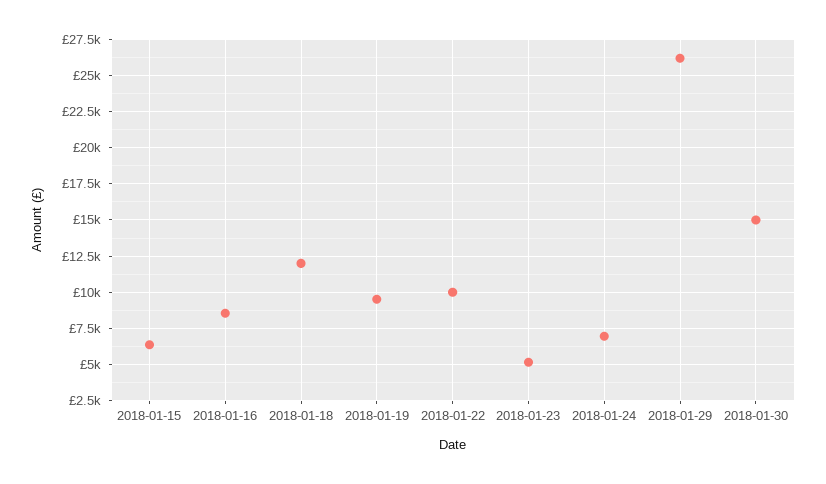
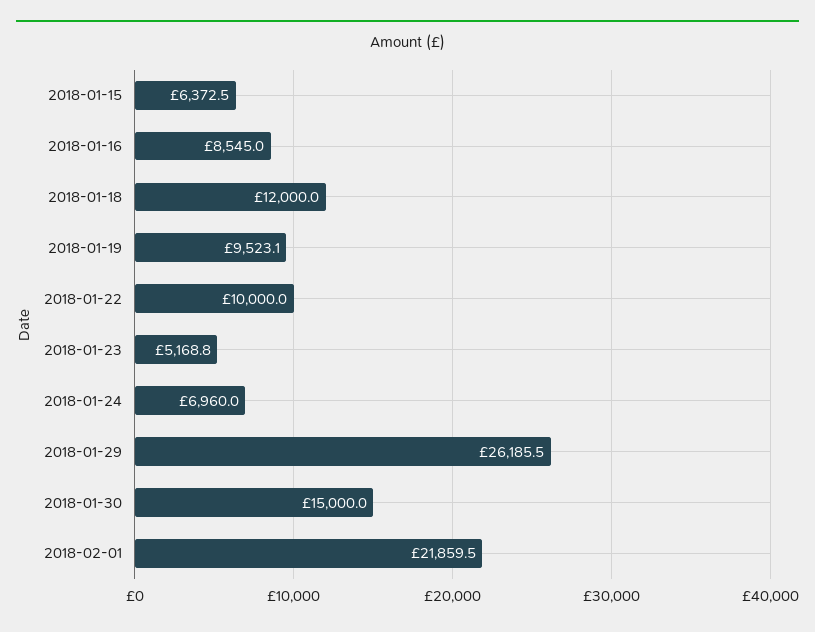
2018-02-01: none -> 21859.5

